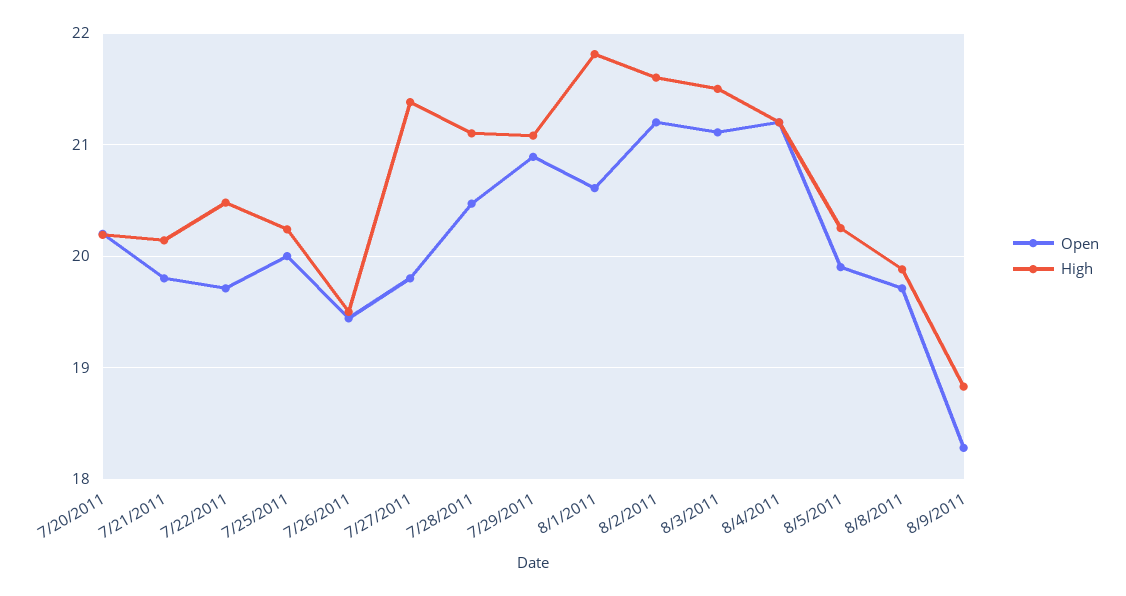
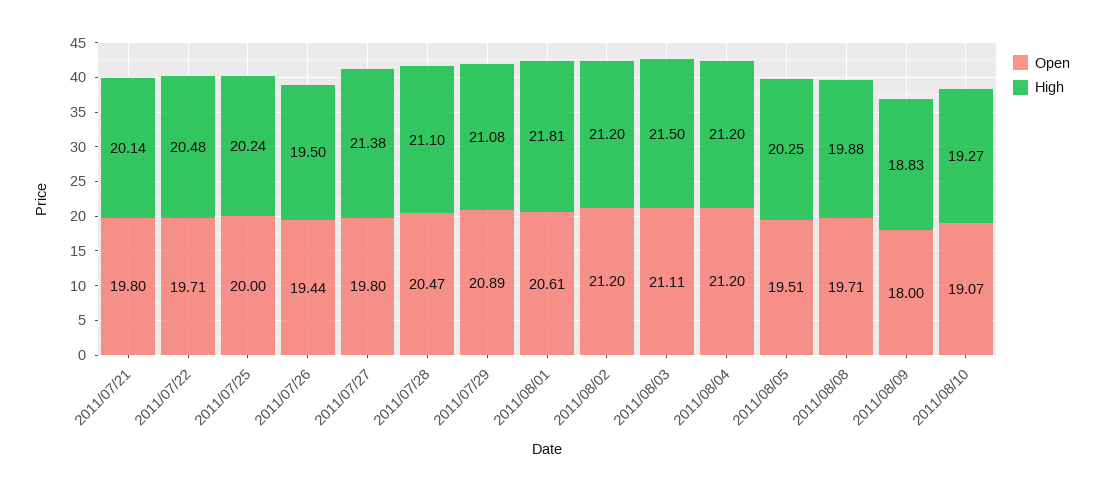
Open, 7/20/2011: 20.2 -> none
High, 7/20/2011: 20.2 -> none
High, 8/2/2011: 21.6 -> 21.2
Open, 8/5/2011: 19.9 -> 19.51
Open, 8/9/2011: 18.3 -> 18
Open, 2011/08/10: none -> 19.07
High, 2011/08/10: none -> 19.27

